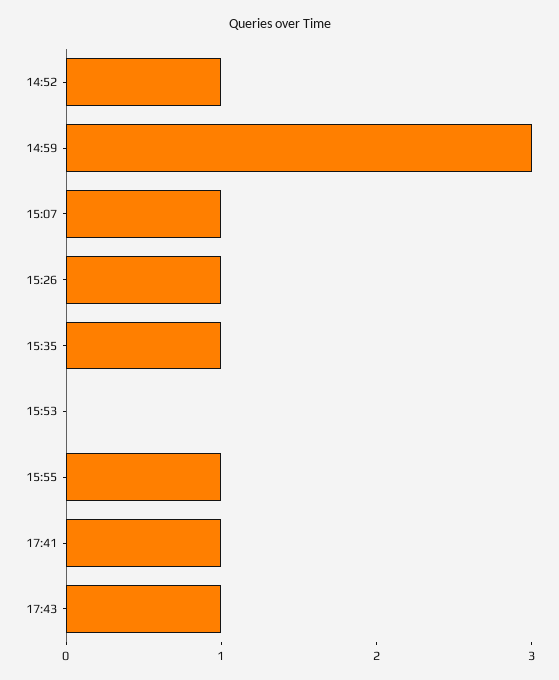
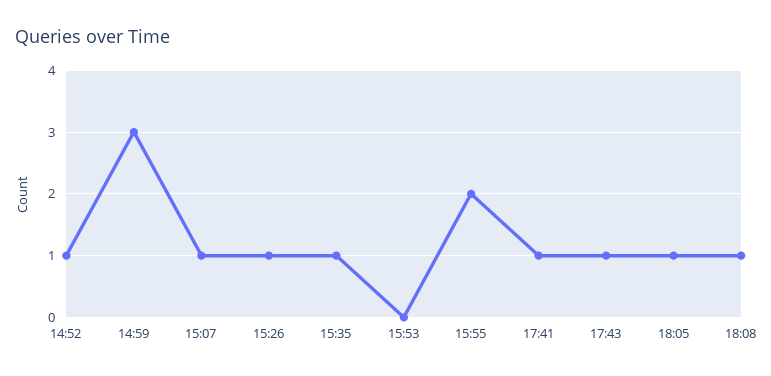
15:55: 1 -> 2
18:05: none -> 1
18:08: none -> 1

